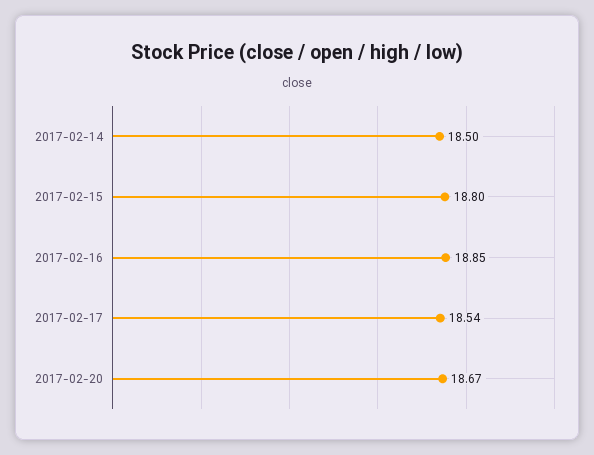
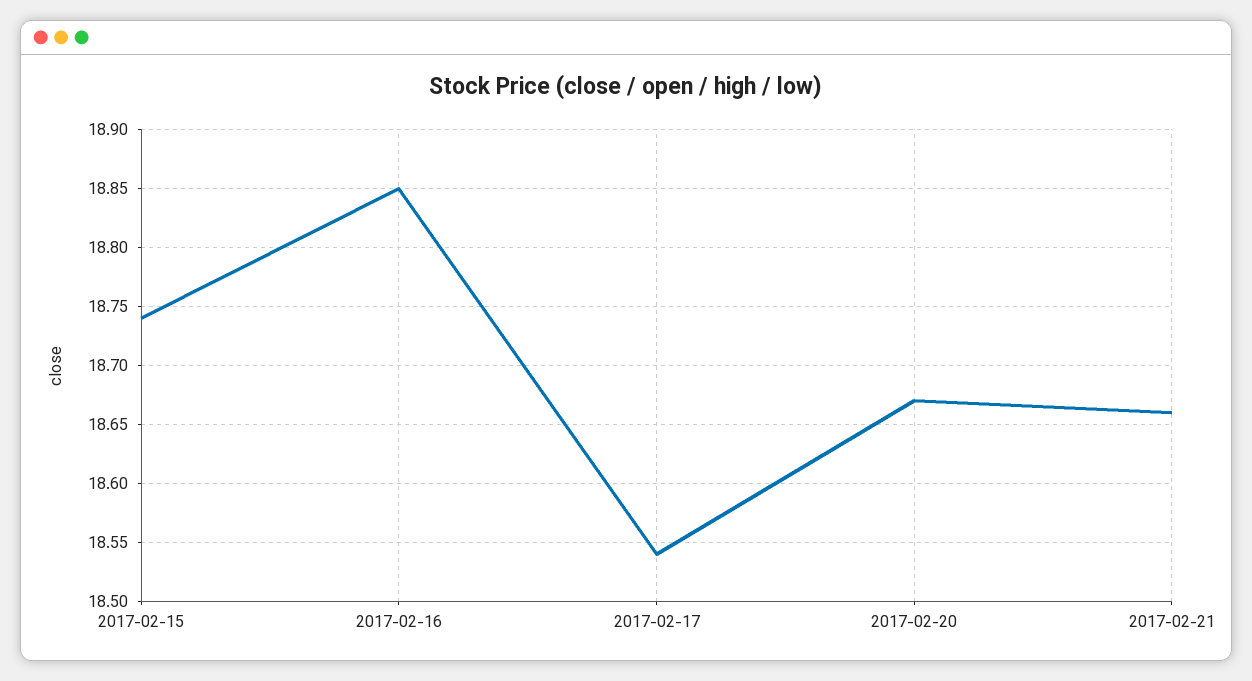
2017-02-14: 18.5 -> none
2017-02-15: 18.8 -> 18.74
2017-02-21: none -> 18.66

